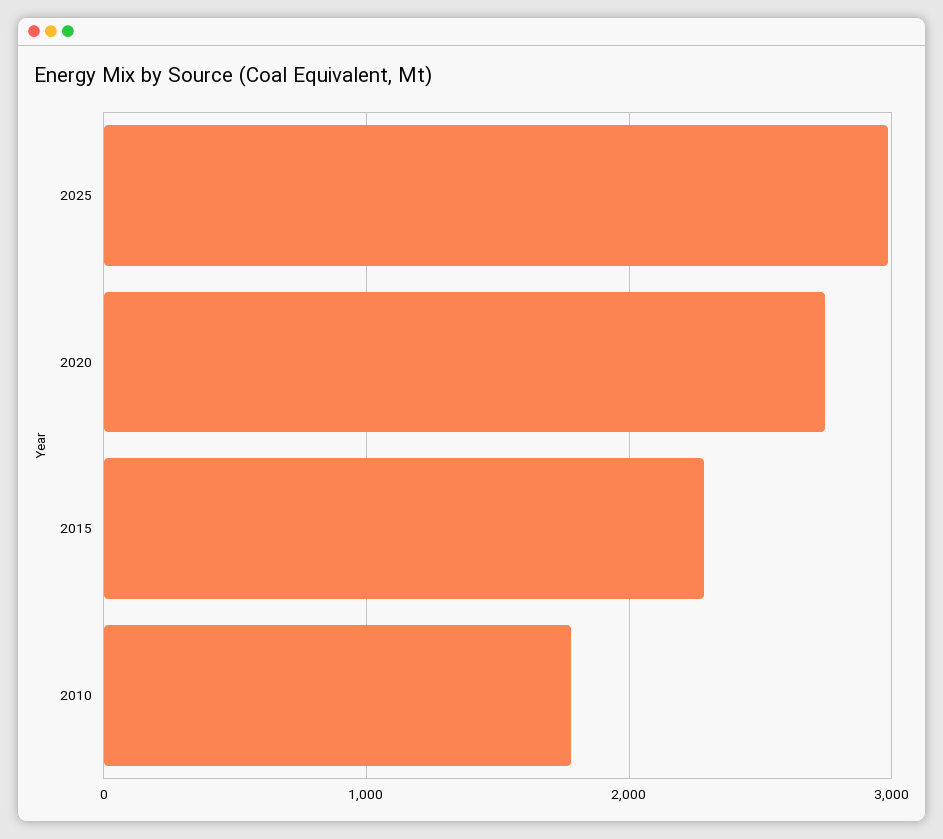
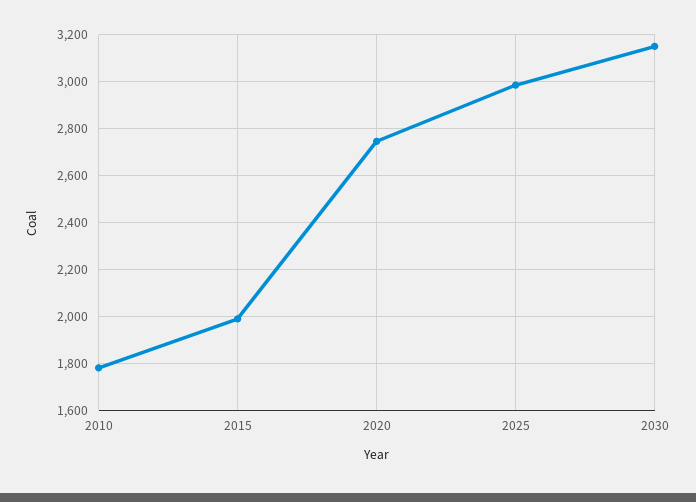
2015: 2300 -> 2000
2030: none -> 3150

